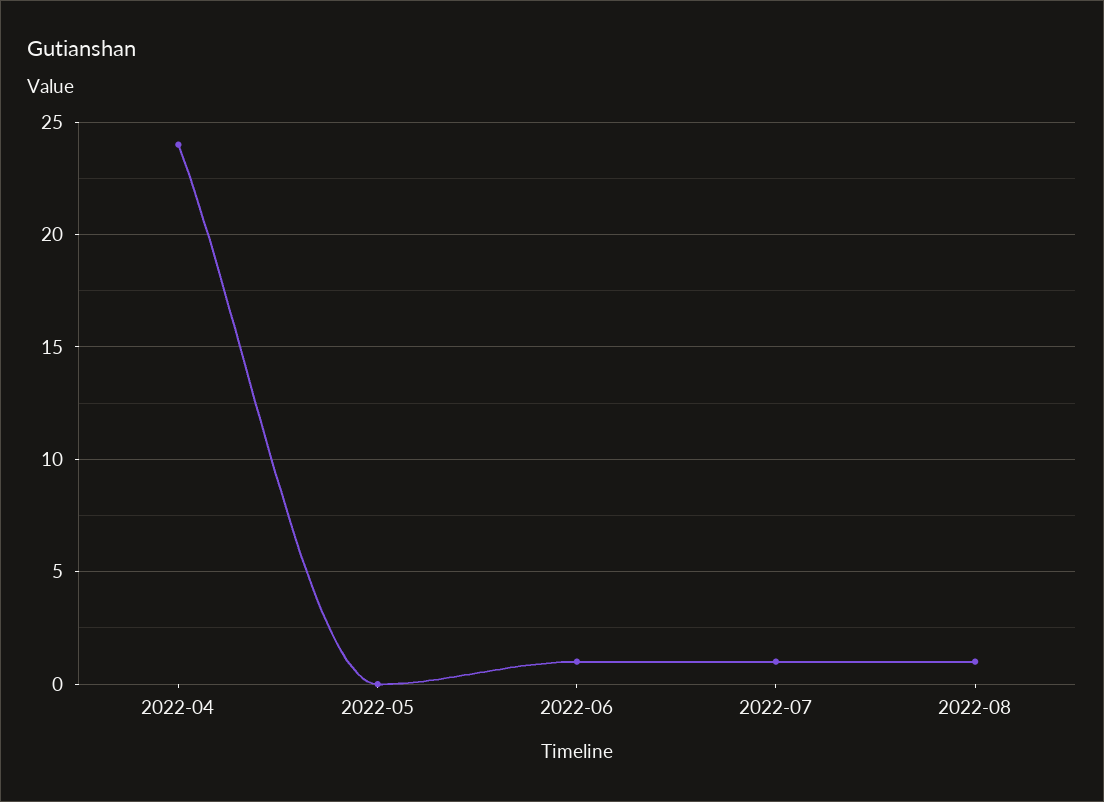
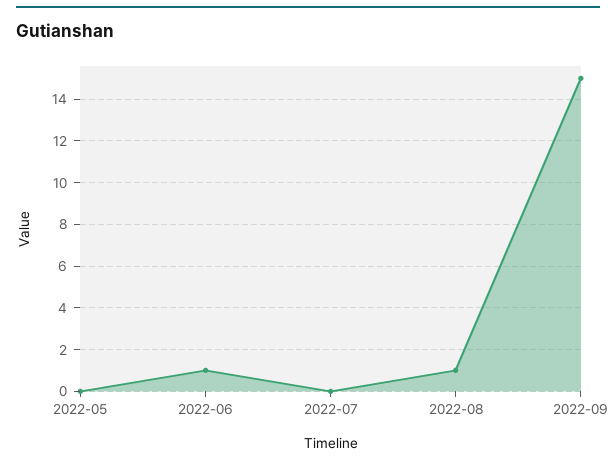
2022-04: 24 -> none
2022-07: 1 -> 0
2022-09: none -> 15

